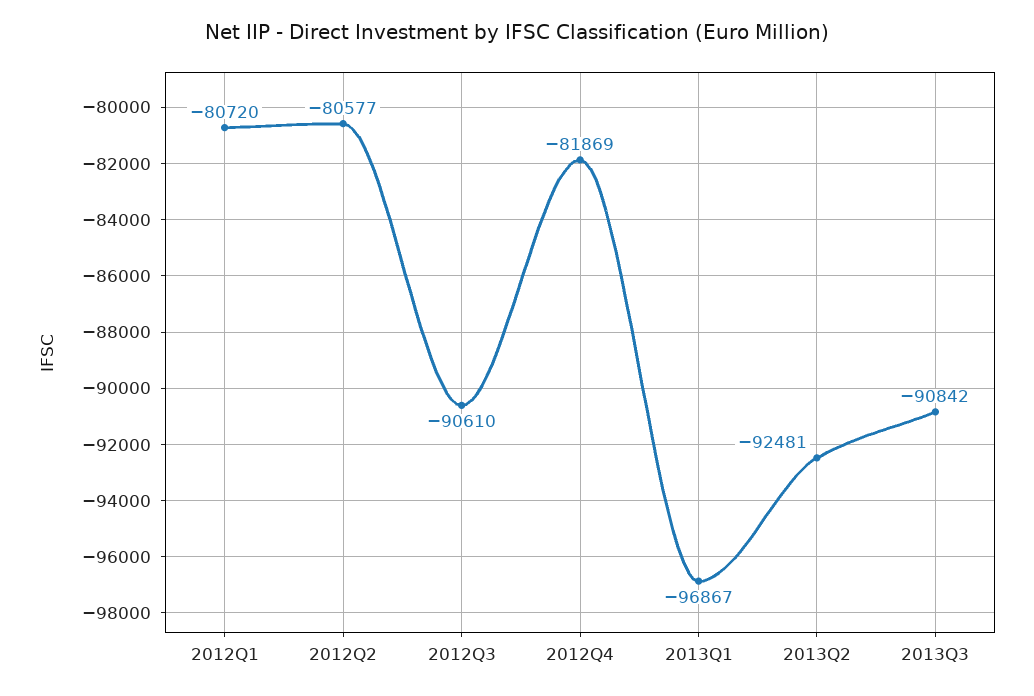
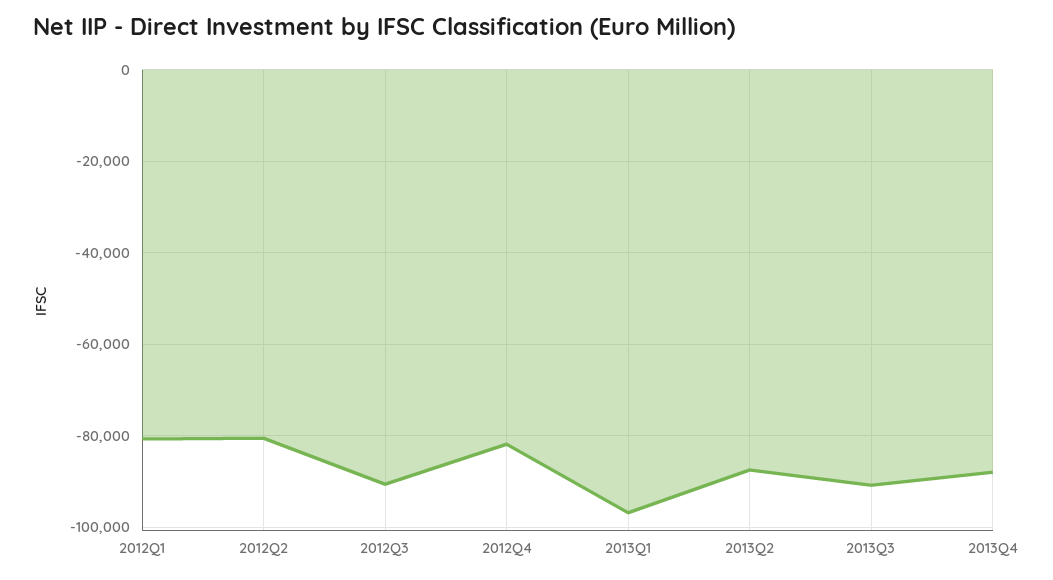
2013Q2: -92481 -> -88000
2013Q4: none -> -88000

